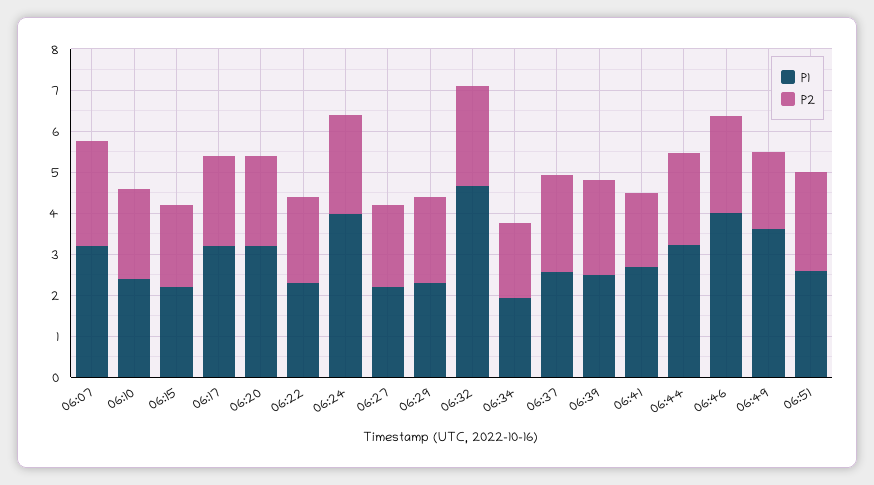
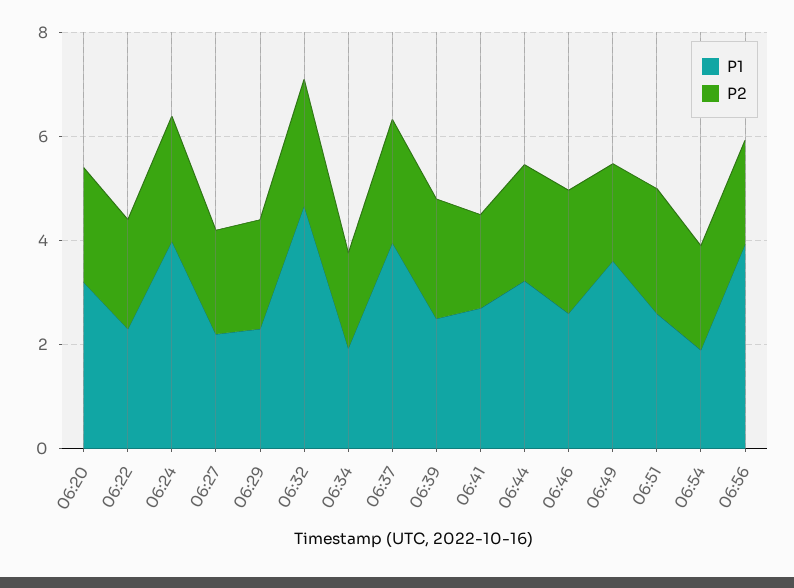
P1, 06:07: 3.2 -> none
P2, 06:07: 2.6 -> none
P1, 06:10: 2.4 -> none
P2, 06:10: 2.2 -> none
P1, 06:15: 2.2 -> none
P2, 06:15: 2 -> none
P1, 06:17: 3.2 -> none
P2, 06:17: 2.2 -> none
P1, 06:37: 2.6 -> 4
P1, 06:46: 4 -> 2.5
P1, 06:54: none -> 2
P2, 06:54: none -> 2
P1, 06:56: none -> 4
P2, 06:56: none -> 2

